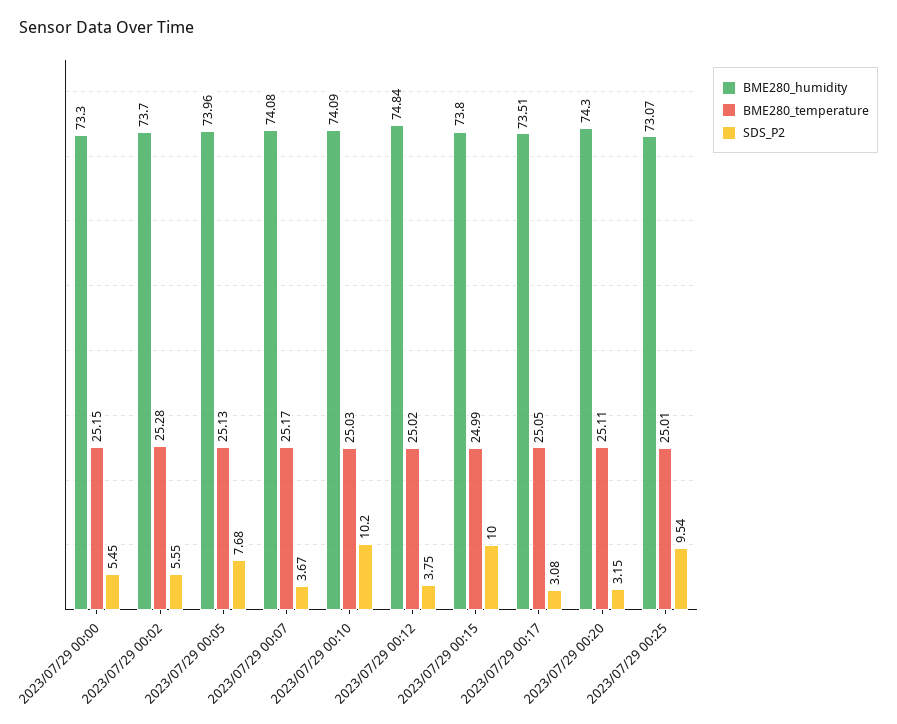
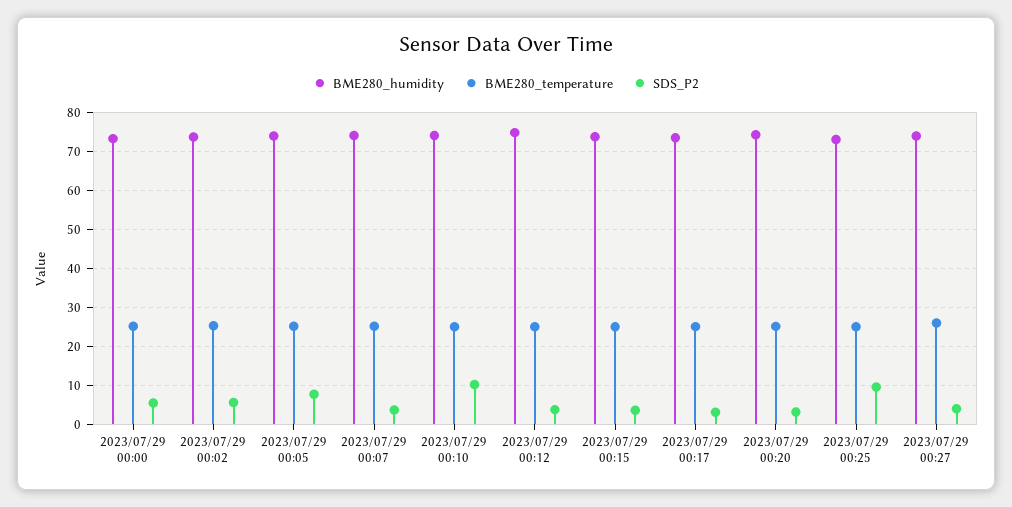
SDS_P2, 2023/07/29 00:15: 10 -> 4
BME280_humidity, 2023/07/29 00:27: none -> 74
BME280_temperature, 2023/07/29 00:27: none -> 26
SDS_P2, 2023/07/29 00:27: none -> 4

